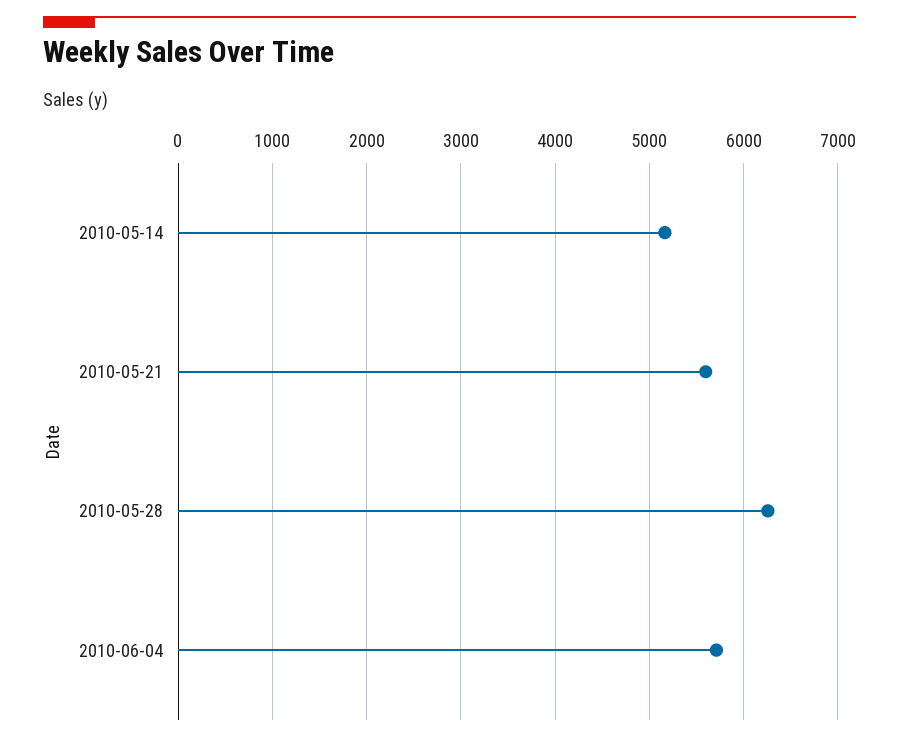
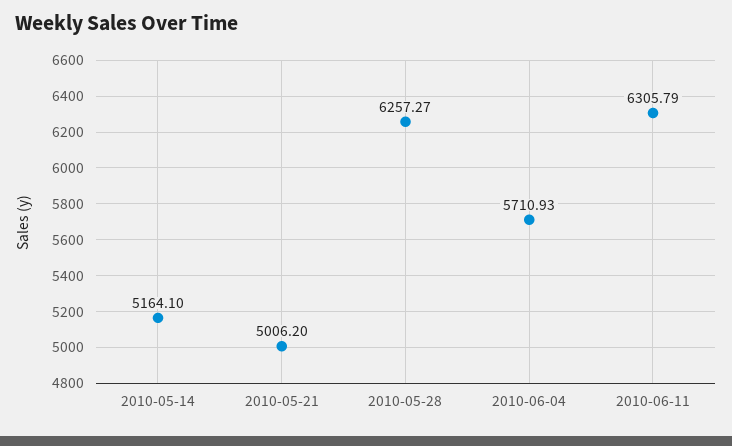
2010-05-21: 5600 -> 5006.2
2010-06-11: none -> 6305.79

